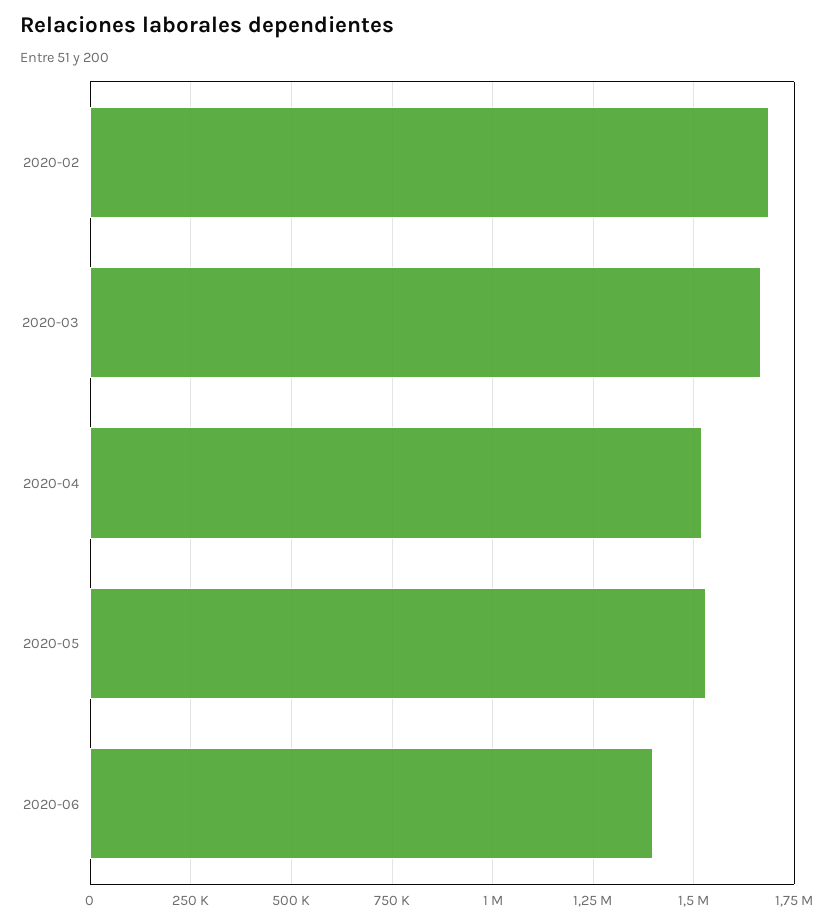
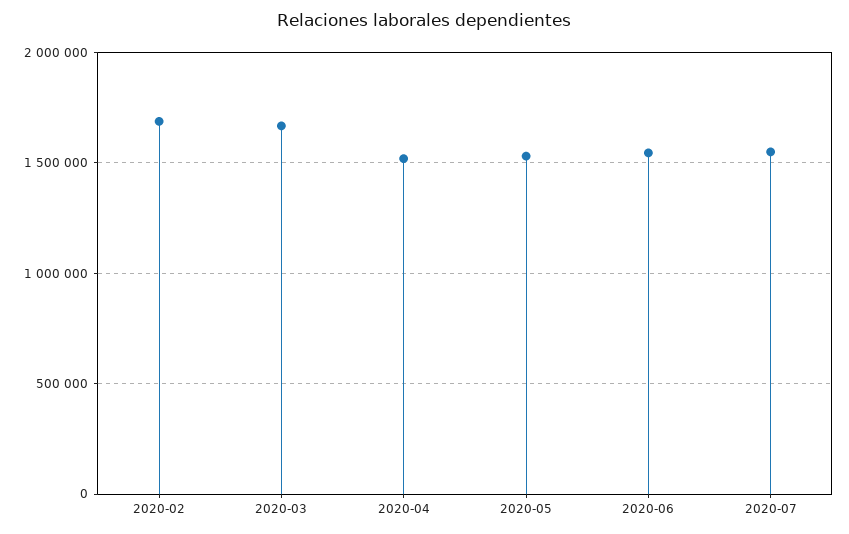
2020-06: 1400000 -> 1550000
2020-07: none -> 1550000

